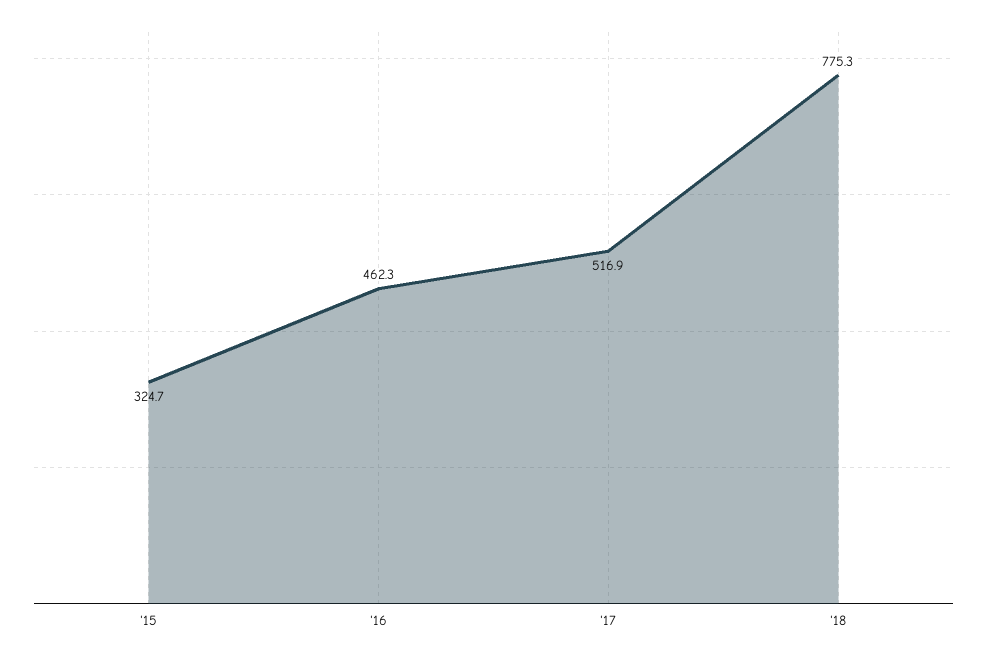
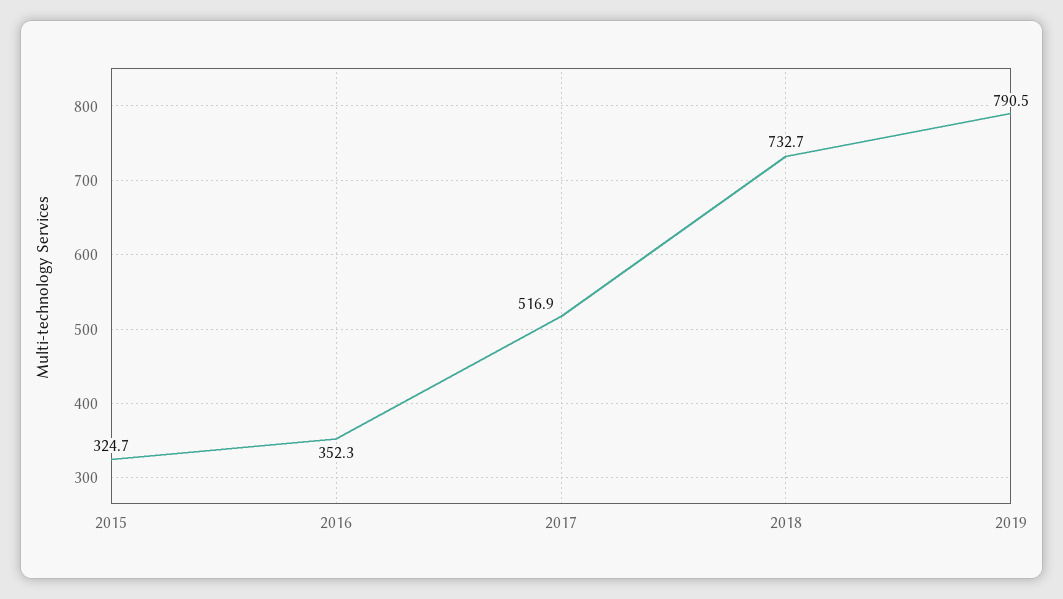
'16: 462.3 -> 352.3
'18: 775.3 -> 732.7
2019: none -> 790.5

